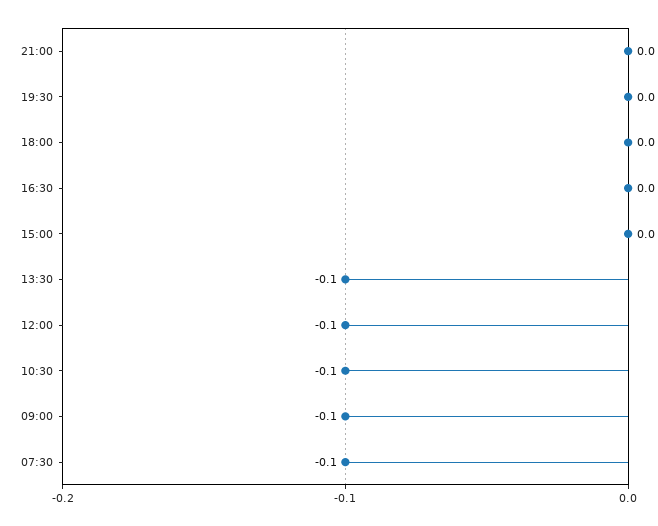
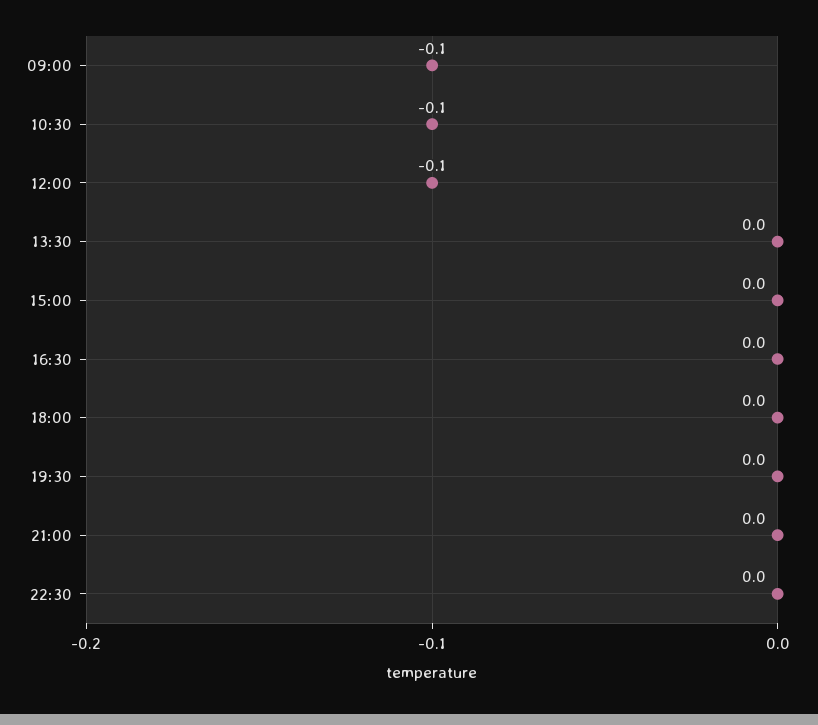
13:30: -0.1 -> 0
07:30: -0.1 -> none
22:30: none -> 0

